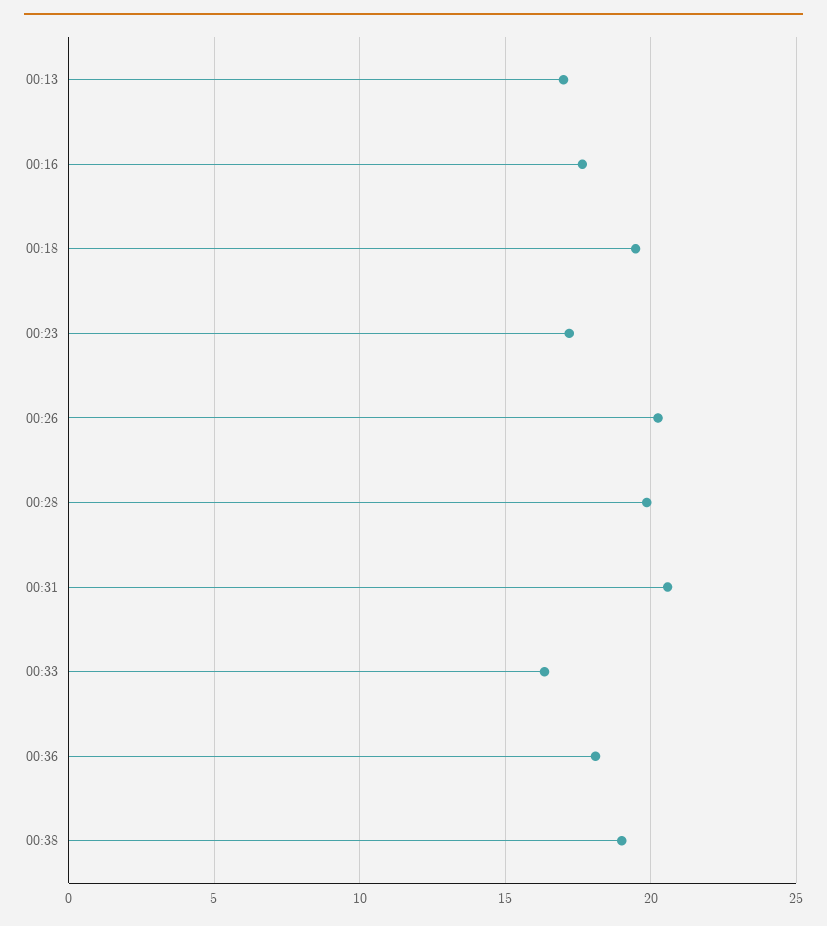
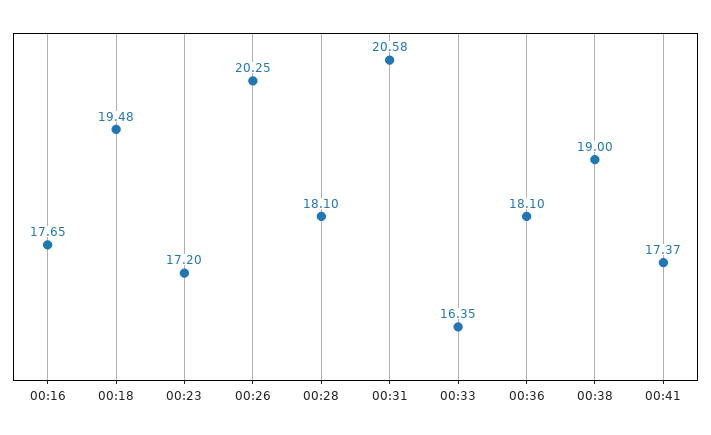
00:13: 17 -> none
00:28: 20 -> 18.1
00:41: none -> 17.37

